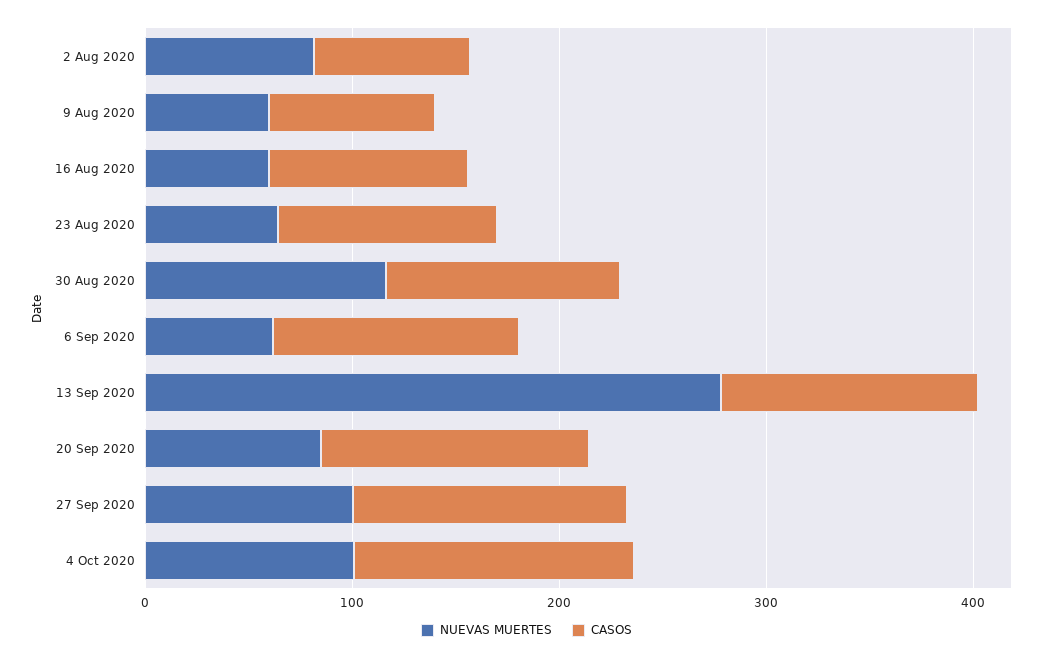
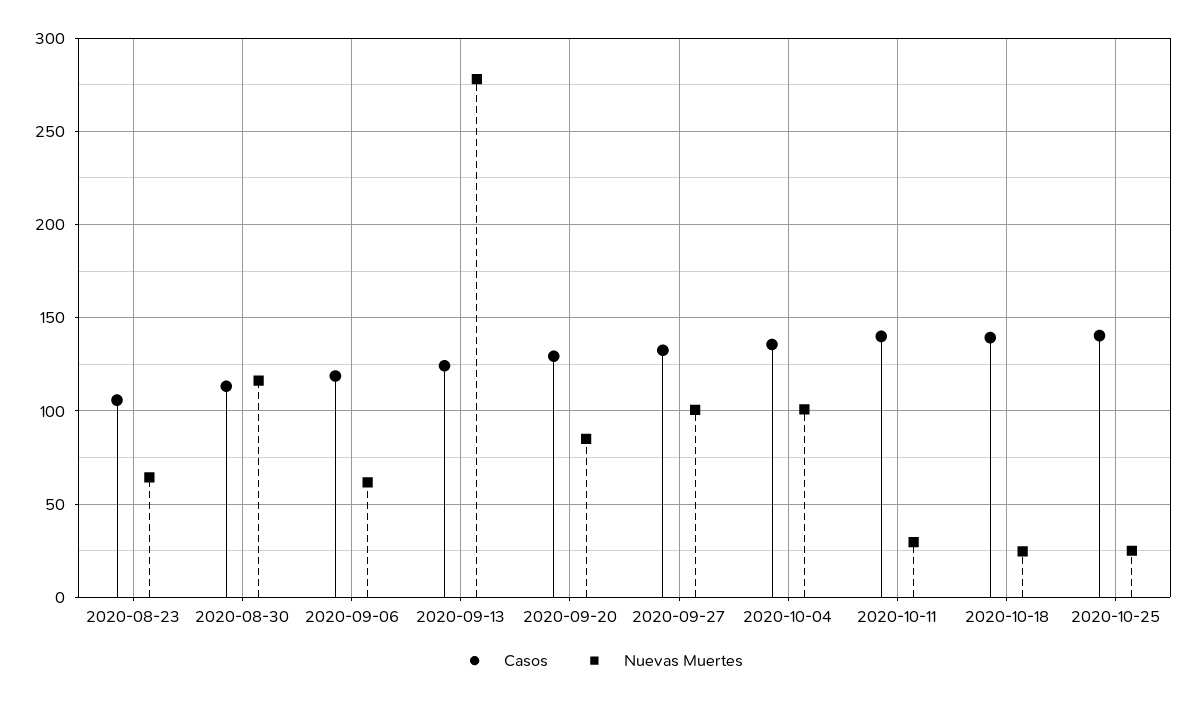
NUEVAS MUERTES, 2 Aug 2020: 80 -> none
CASOS, 2 Aug 2020: 80 -> none
NUEVAS MUERTES, 9 Aug 2020: 60 -> none
CASOS, 9 Aug 2020: 80 -> none
NUEVAS MUERTES, 16 Aug 2020: 60 -> none
CASOS, 16 Aug 2020: 100 -> none
CASOS, 2020-10-11: none -> 140
NUEVAS MUERTES, 2020-10-11: none -> 30
CASOS, 2020-10-18: none -> 140
NUEVAS MUERTES, 2020-10-18: none -> 25
CASOS, 2020-10-25: none -> 140
NUEVAS MUERTES, 2020-10-25: none -> 25

